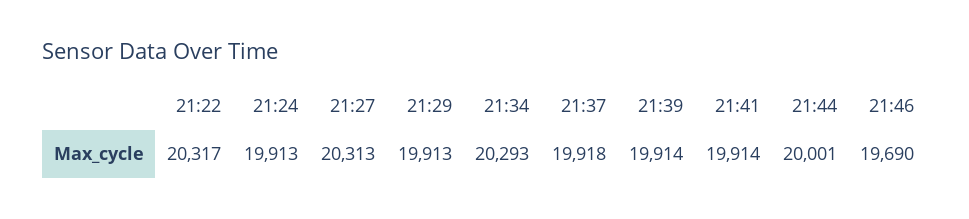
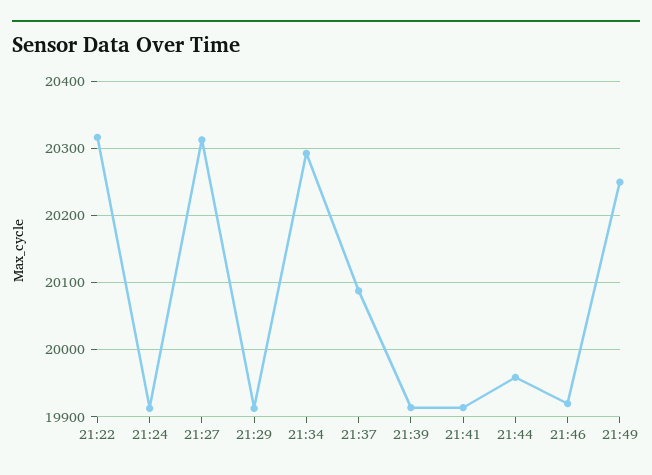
21:37: 19918 -> 20090
21:44: 20001 -> 19960
21:46: 19690 -> 19920
21:49: none -> 20250

